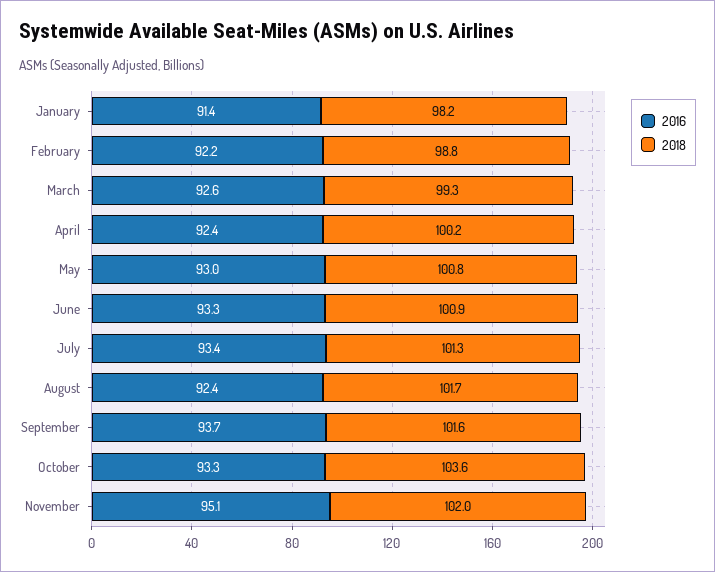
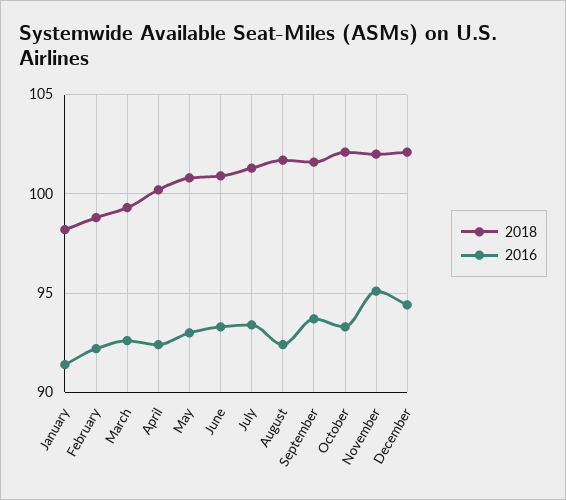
2018, October: 103.6 -> 102
2018, December: none -> 102
2016, December: none -> 94.5

